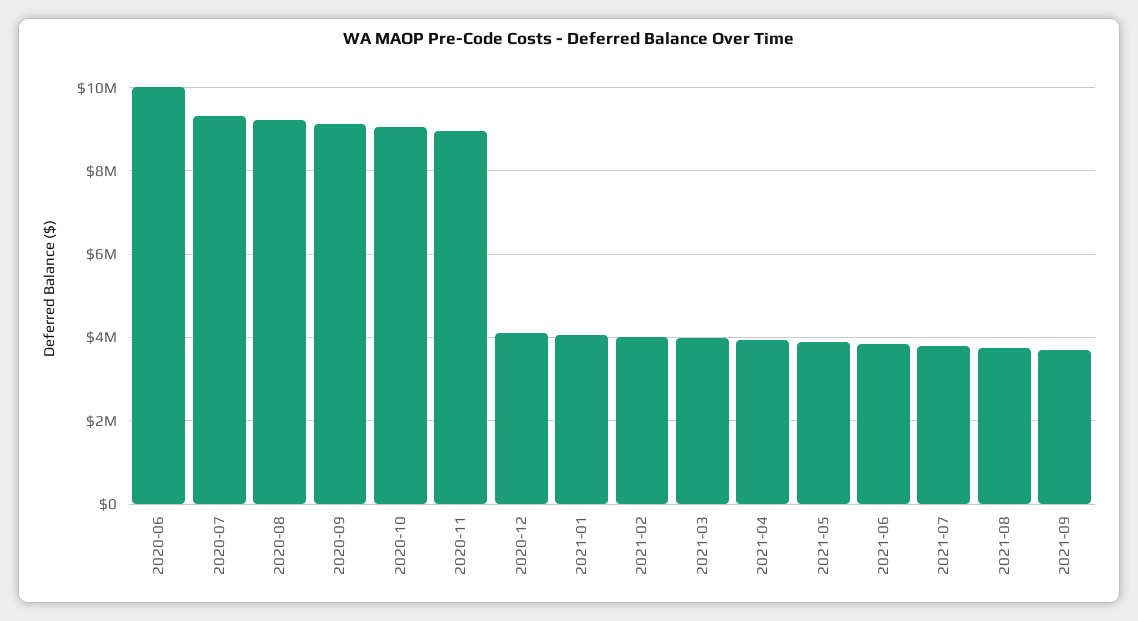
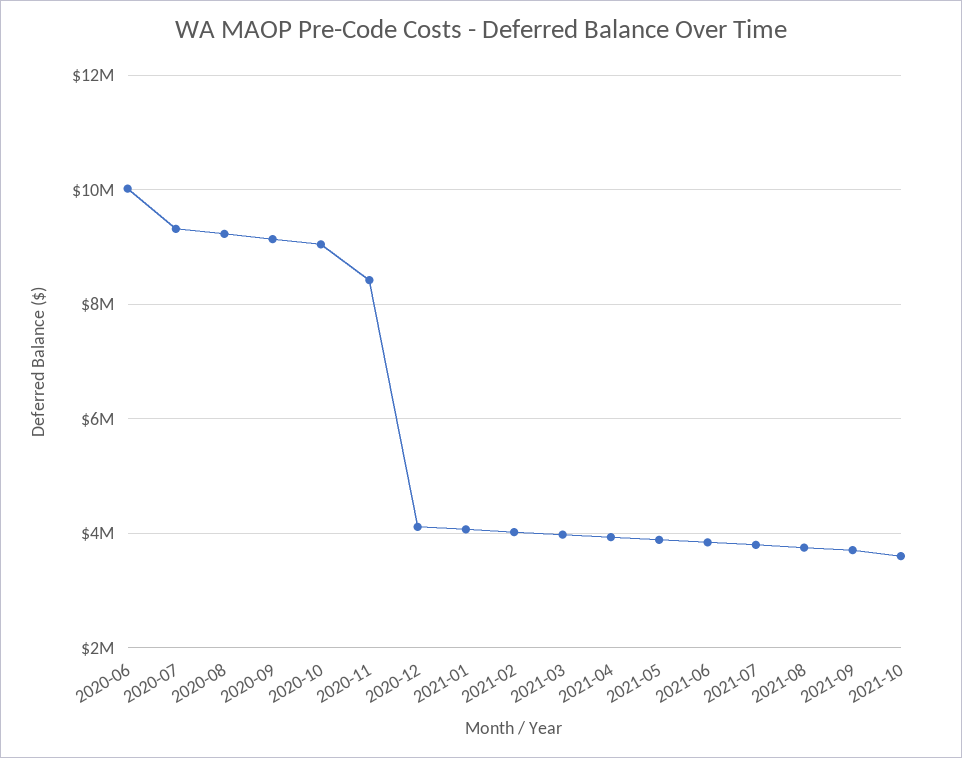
2020-11: 9000000 -> 8400000
2021-10: none -> 3600000

